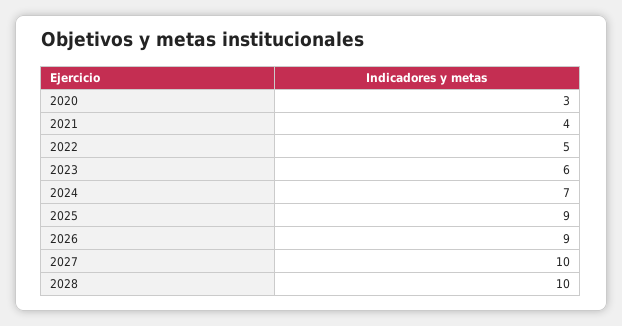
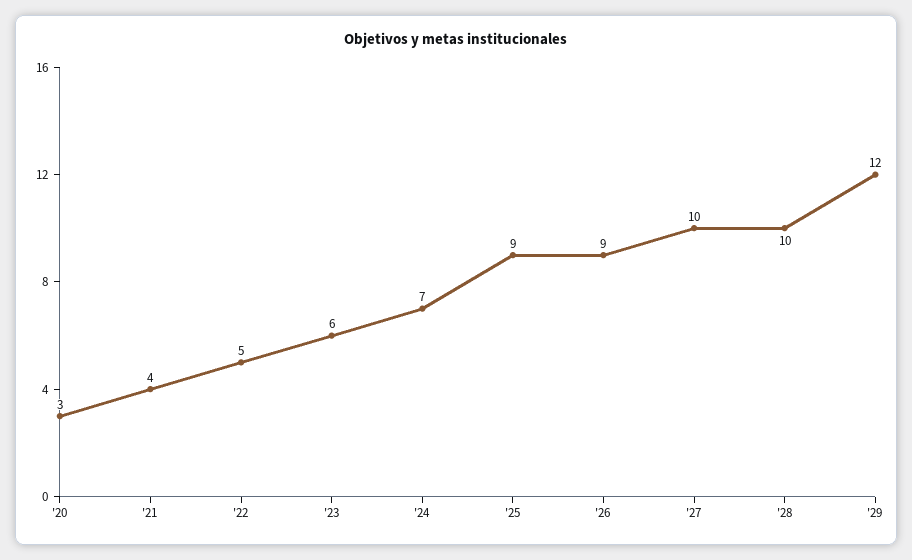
'29: none -> 12

